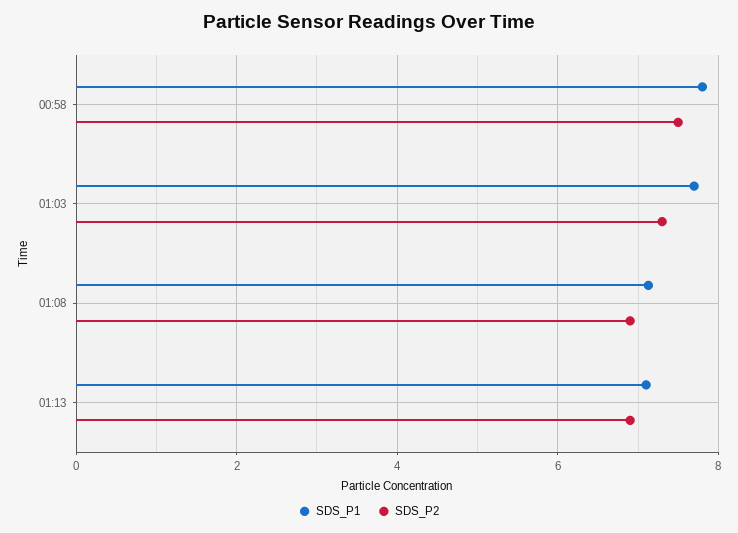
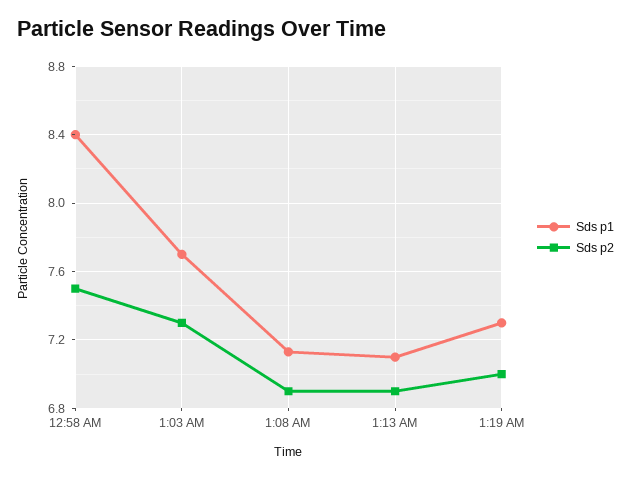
SDS_P1, 00:58: 7.8 -> 8.4
SDS_P1, 1:19 AM: none -> 7.3
SDS_P2, 1:19 AM: none -> 7

